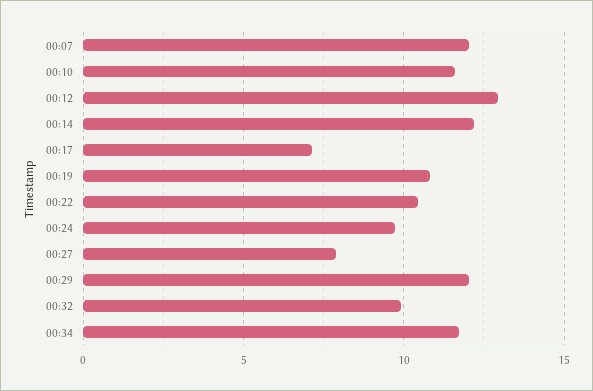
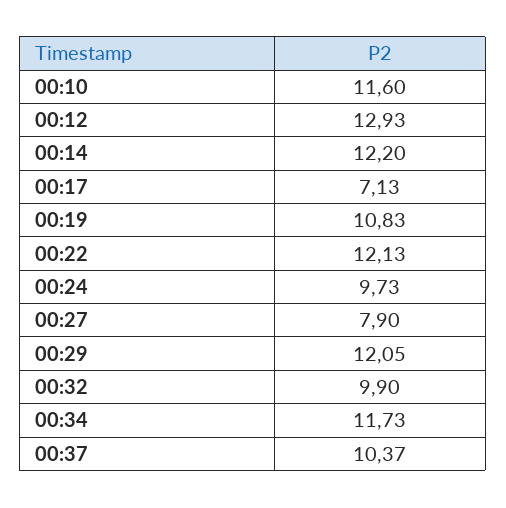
00:07: 12 -> none
00:22: 10.5 -> 12.13
00:37: none -> 10.37

